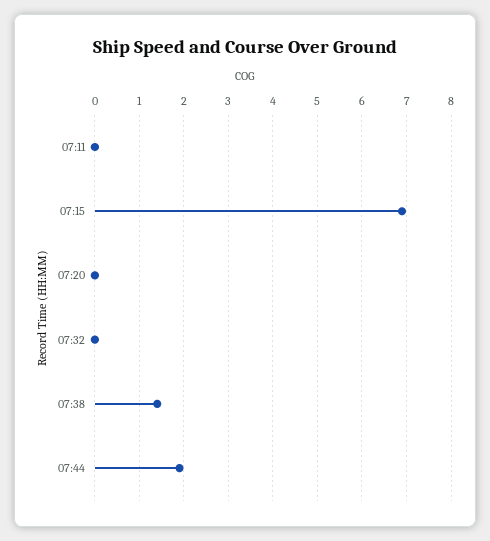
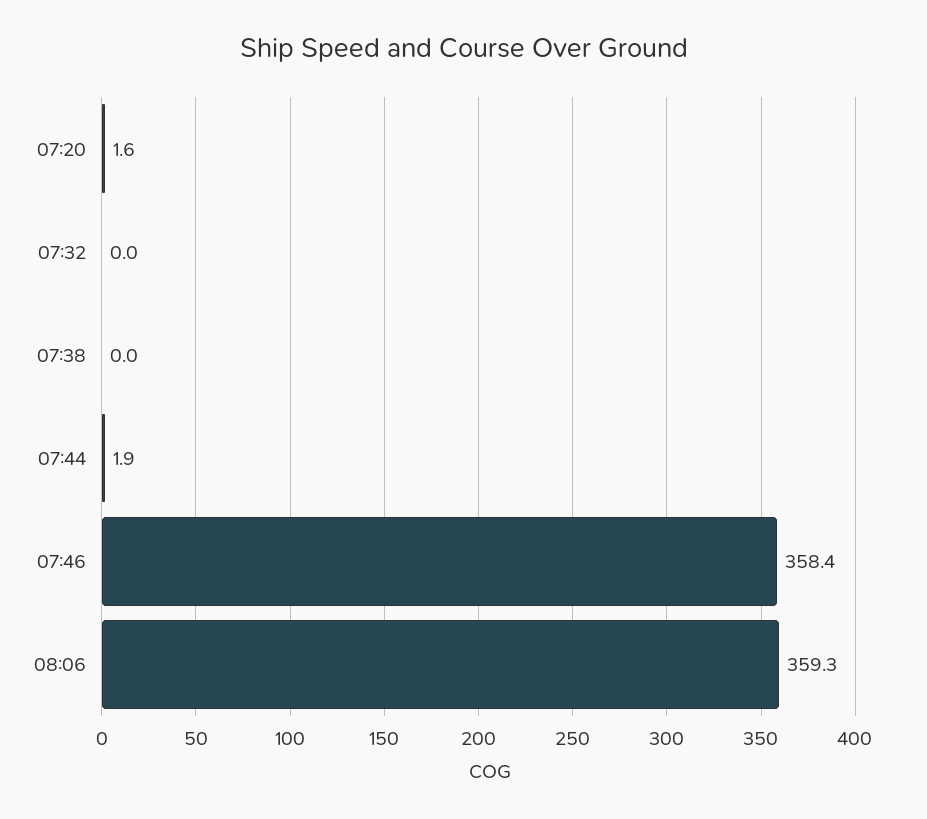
07:11: 0 -> none
07:15: 7 -> none
07:20: 0 -> 1.6
07:38: 1.5 -> 0
07:46: none -> 358.4
08:06: none -> 359.3

